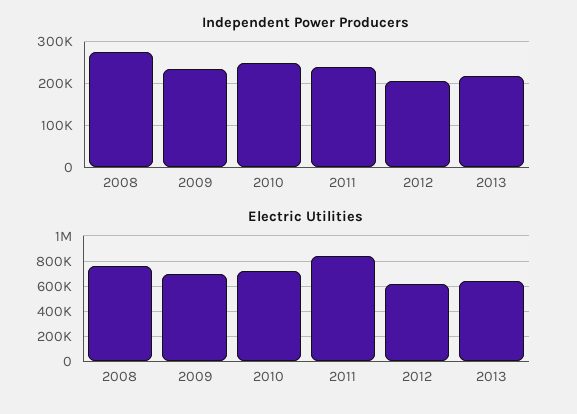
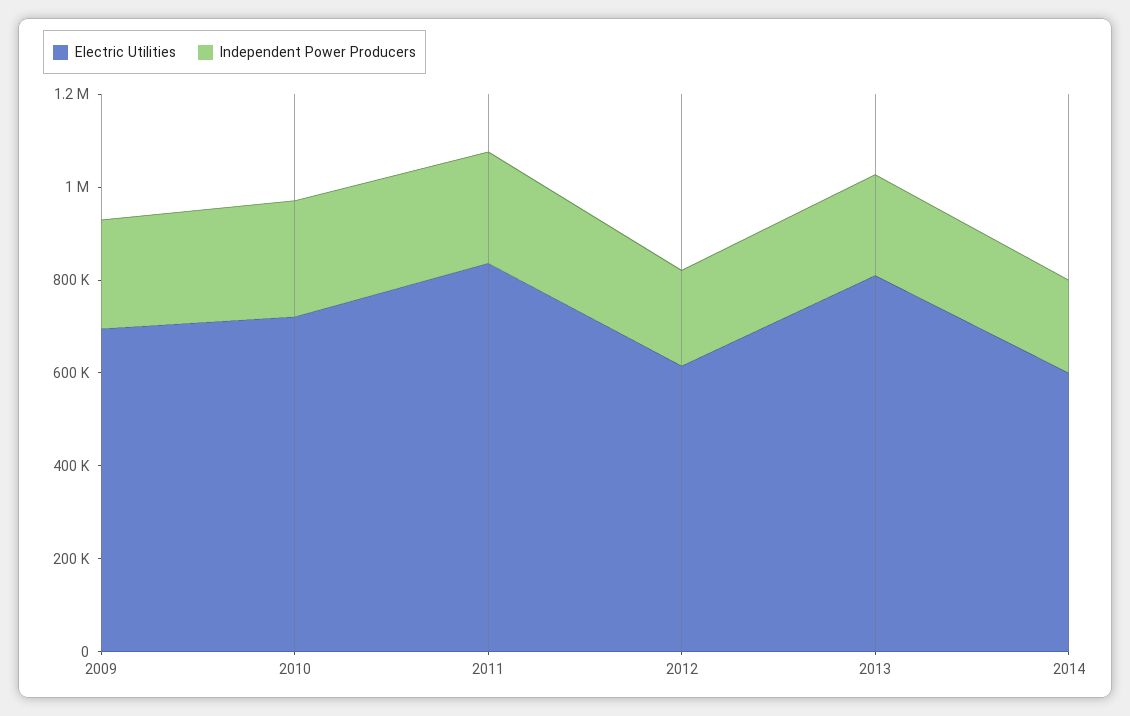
Independent Power Producers, 2008: 280000 -> none
Electric Utilities, 2008: 750000 -> none
Electric Utilities, 2013: 650000 -> 800000
Electric Utilities, 2014: none -> 600000
Independent Power Producers, 2014: none -> 200000

